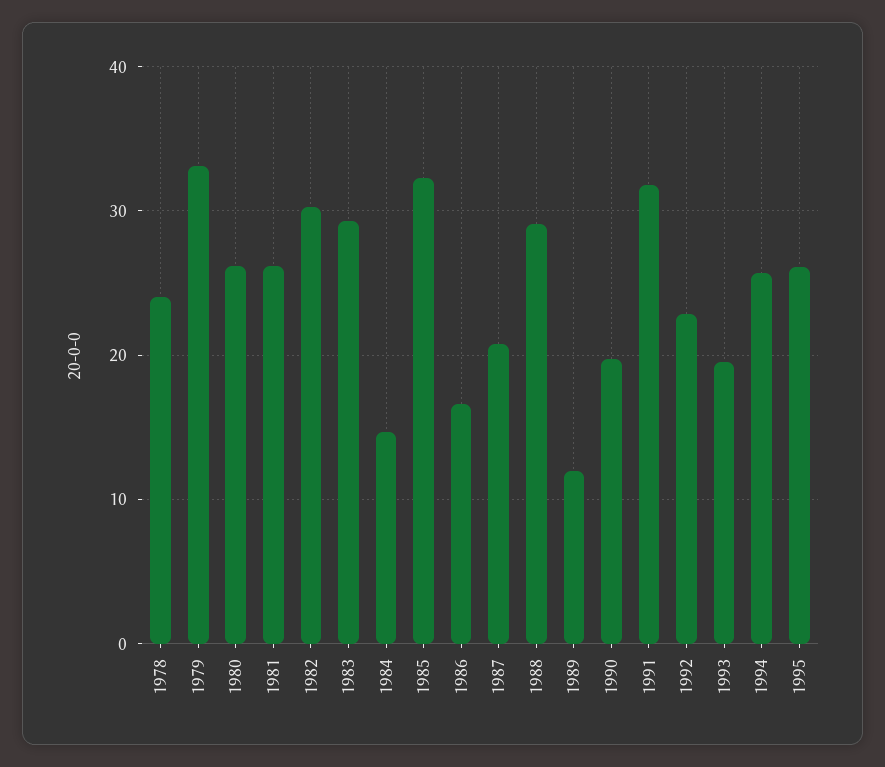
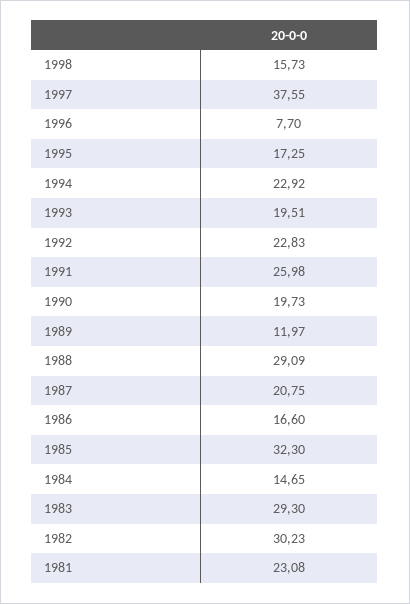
1978: 24 -> none
1979: 33 -> none
1980: 26 -> none
1981: 26 -> 23.08
1991: 32 -> 25.98
1994: 26 -> 22.92
1995: 26 -> 17.25
1998: none -> 15.73
1997: none -> 37.55
1996: none -> 7.7

